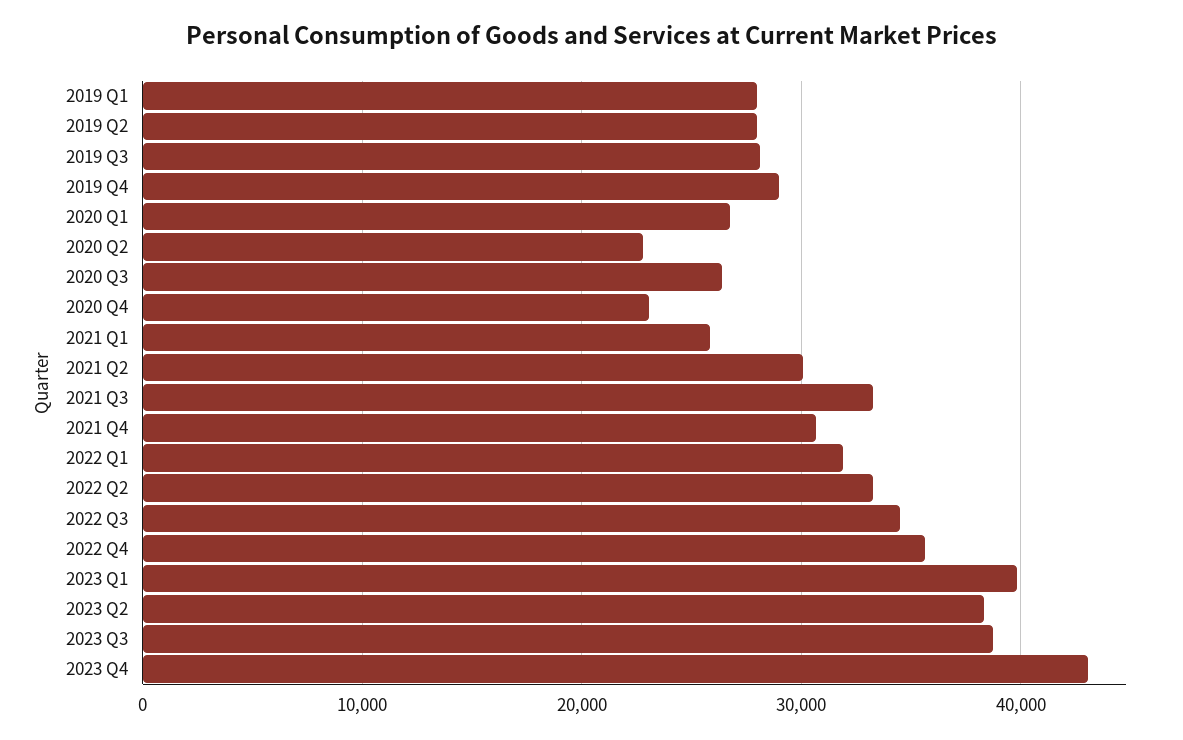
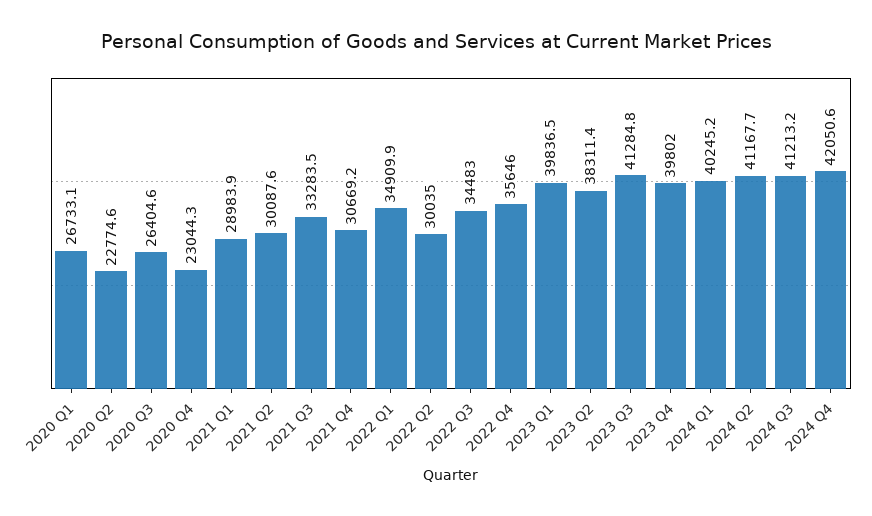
2019 Q1: 28000 -> none
2019 Q2: 28000 -> none
2019 Q3: 28000 -> none
2019 Q4: 29000 -> none
2021 Q1: 26000 -> 28983.9
2022 Q1: 32000 -> 34909.9
2022 Q2: 33000 -> 30035
2023 Q3: 39000 -> 41284.8
2023 Q4: 43000 -> 39802
2024 Q1: none -> 40245.2
2024 Q2: none -> 41167.7
2024 Q3: none -> 41213.2
2024 Q4: none -> 42050.6

